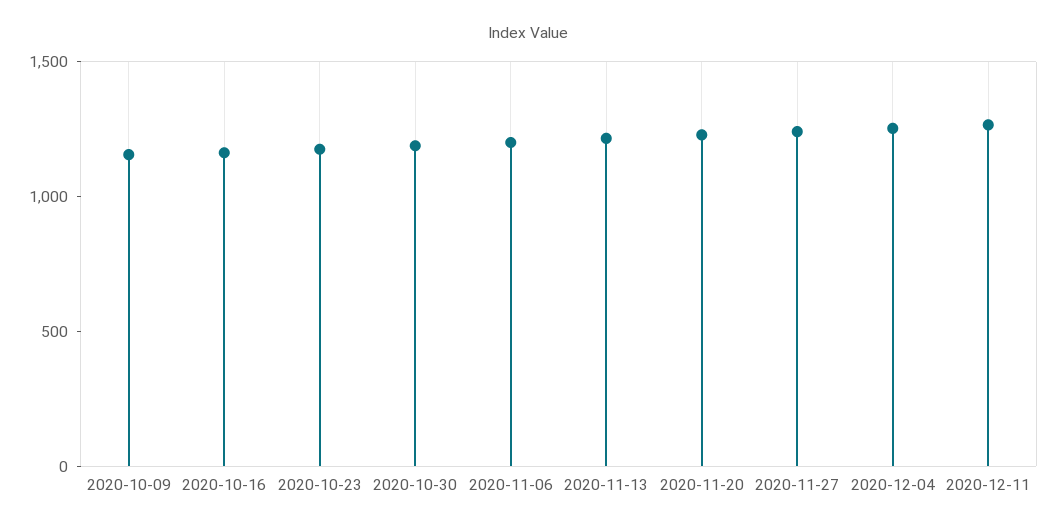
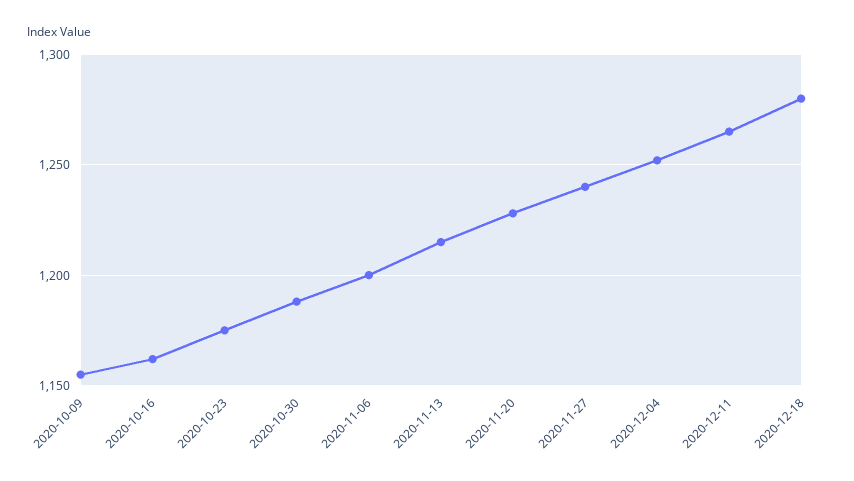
2020-12-18: none -> 1280

